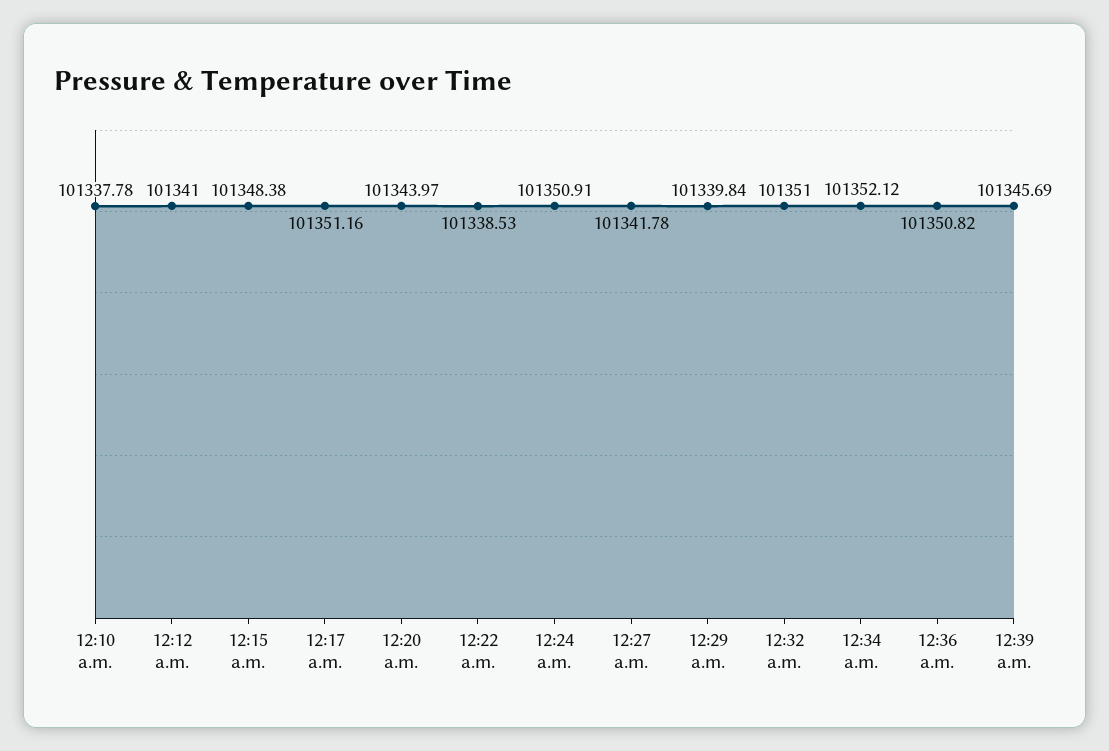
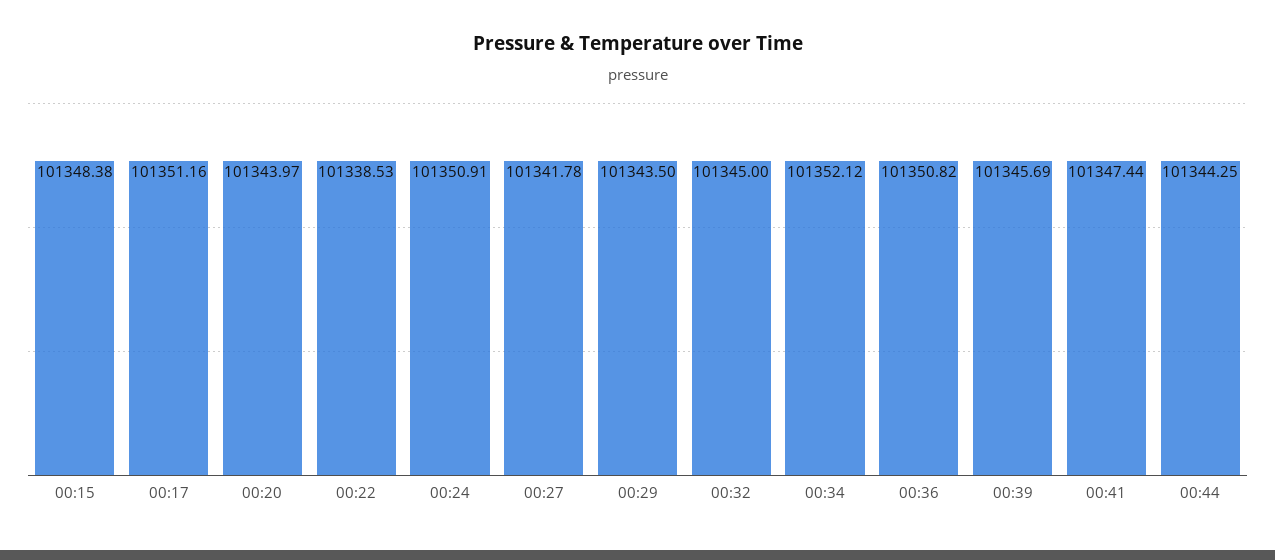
12:10 a.m.: 101337.78 -> none
12:12 a.m.: 101341 -> none
12:29 a.m.: 101339.84 -> 101343.5
12:32 a.m.: 101351 -> 101345
00:41: none -> 101347.44
00:44: none -> 101344.25

